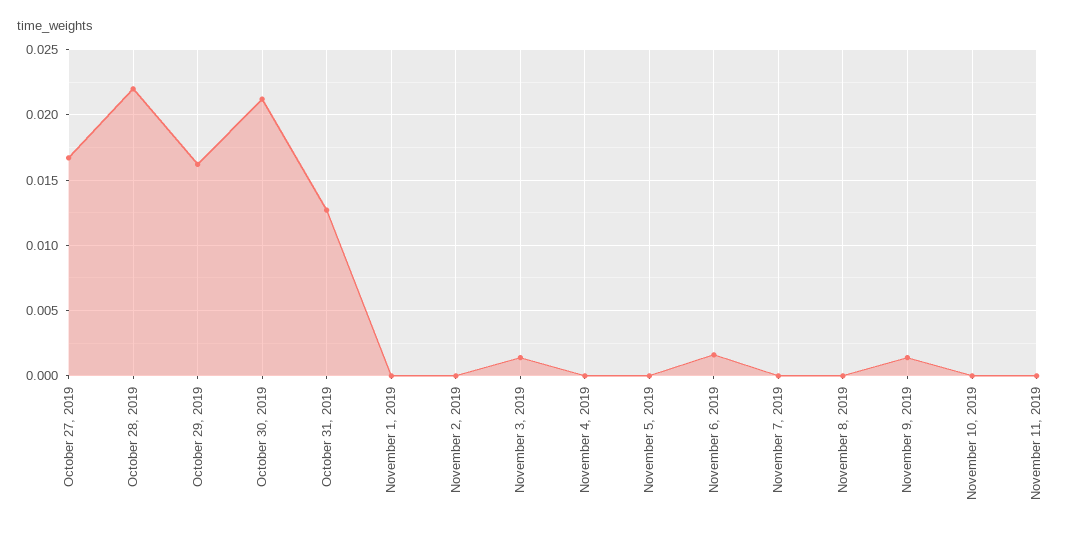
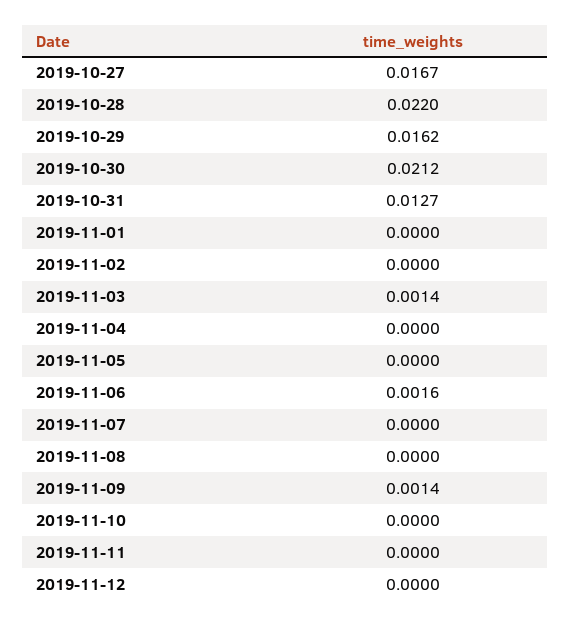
2019-11-12: none -> 0

